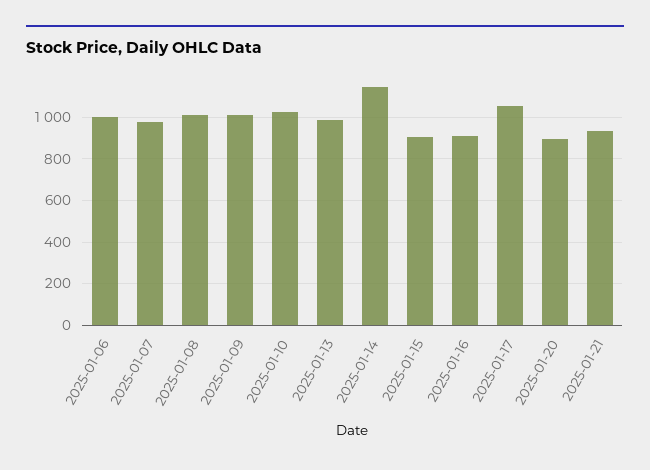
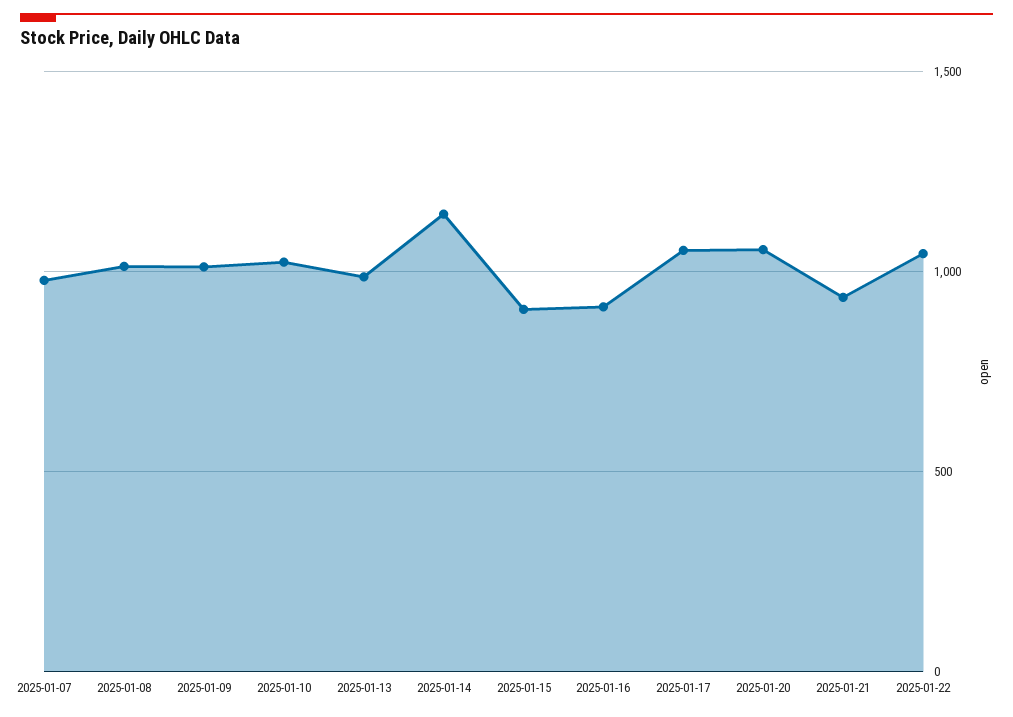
2025-01-06: 1000 -> none
2025-01-20: 900 -> 1050
2025-01-22: none -> 1050

